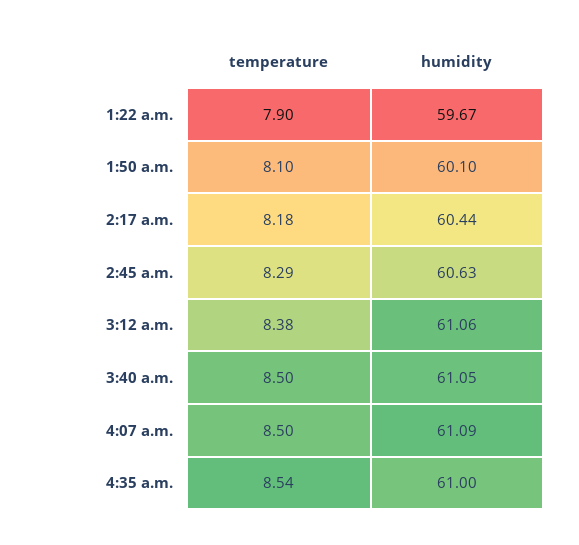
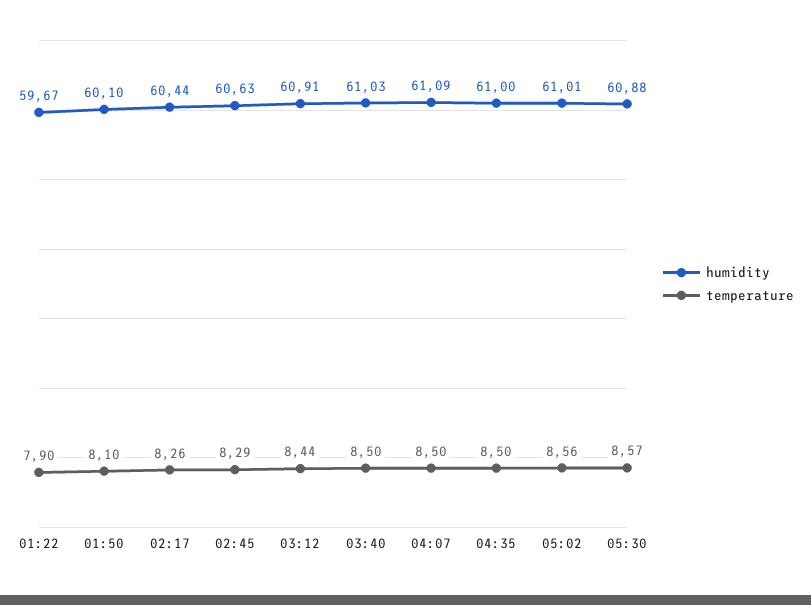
temperature, 2:17 a.m.: 8.18 -> 8.26
temperature, 3:12 a.m.: 8.38 -> 8.44
humidity, 3:12 a.m.: 61.06 -> 60.91
humidity, 3:40 a.m.: 61.05 -> 61.03
temperature, 4:35 a.m.: 8.54 -> 8.5
humidity, 05:02: none -> 61.01
temperature, 05:02: none -> 8.56
humidity, 05:30: none -> 60.88
temperature, 05:30: none -> 8.57

